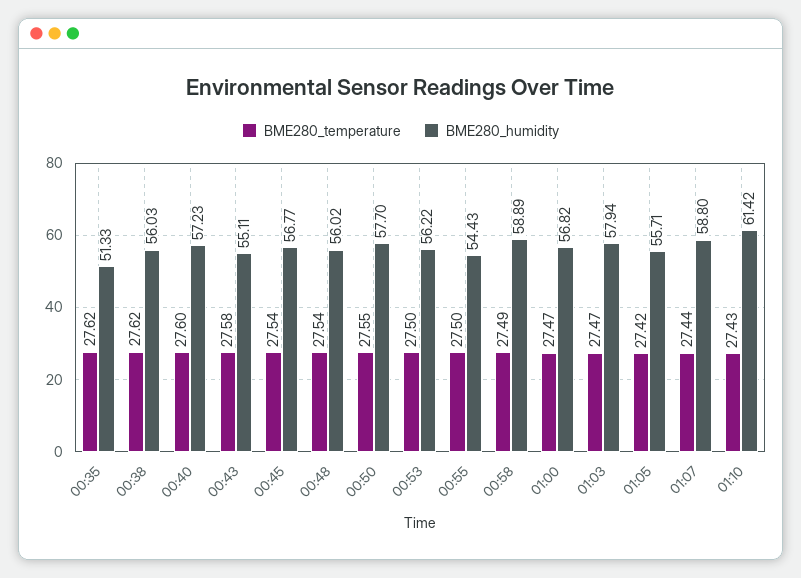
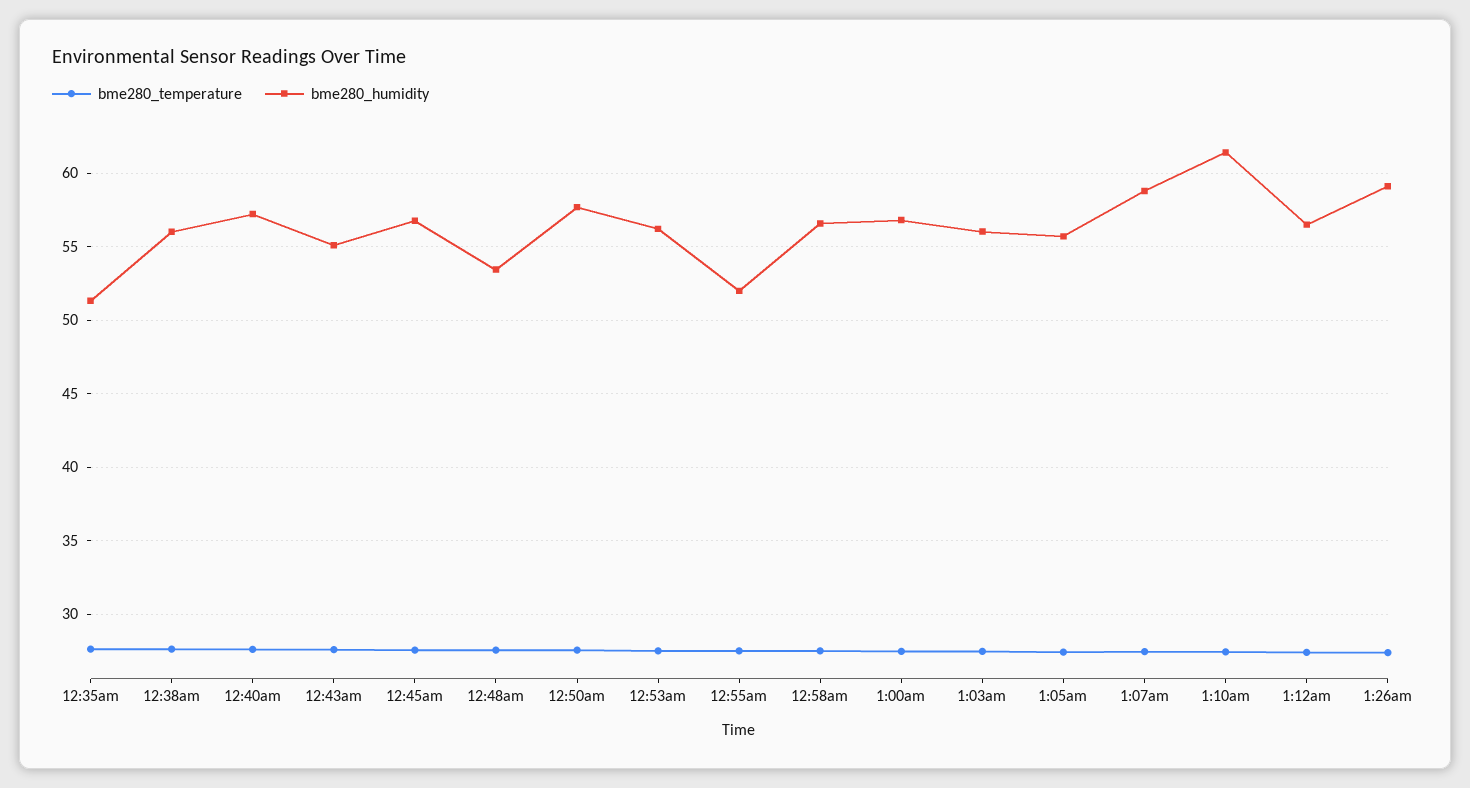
BME280_humidity, 00:48: 56.02 -> 53.5
BME280_humidity, 00:55: 54.43 -> 52
BME280_humidity, 00:58: 58.89 -> 56.5
BME280_humidity, 01:03: 57.94 -> 56
BME280_temperature, 1:12am: none -> 27.5
BME280_humidity, 1:12am: none -> 56.5
BME280_temperature, 1:26am: none -> 27.5
BME280_humidity, 1:26am: none -> 59

